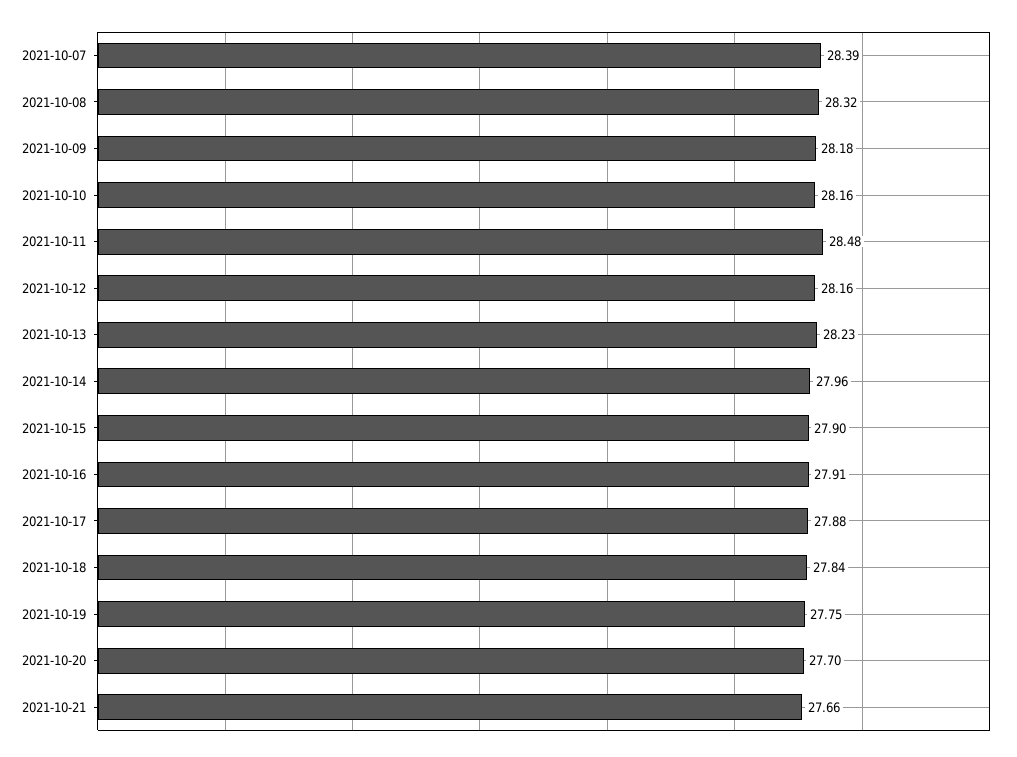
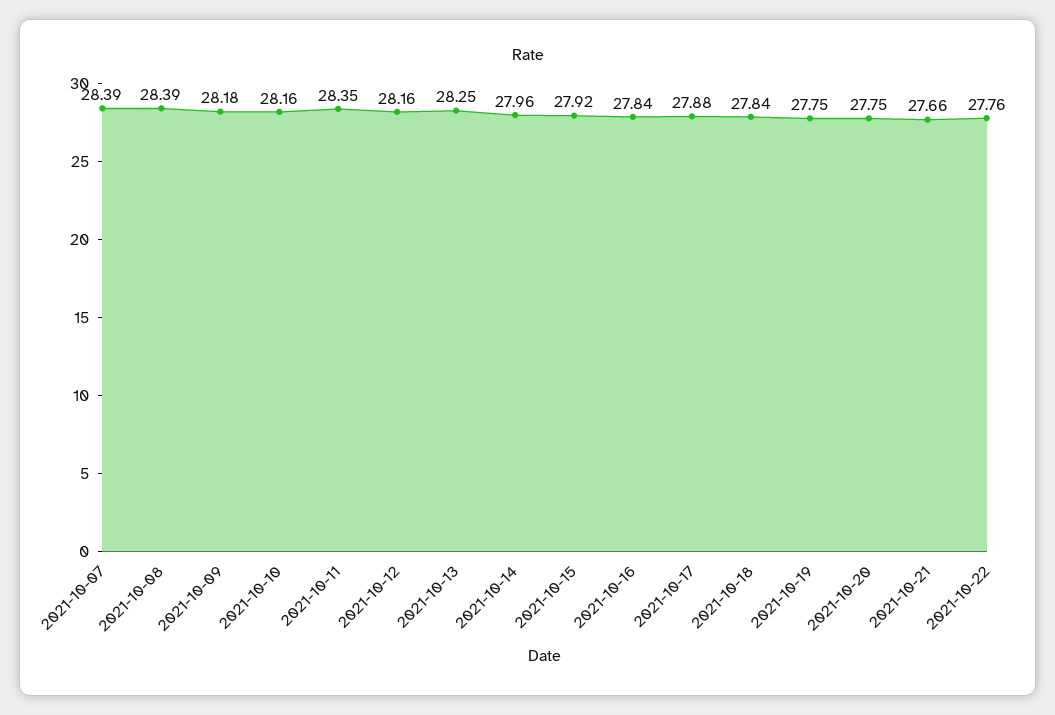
2021-10-08: 28.32 -> 28.39
2021-10-11: 28.48 -> 28.35
2021-10-13: 28.23 -> 28.25
2021-10-15: 27.9 -> 27.92
2021-10-16: 27.91 -> 27.84
2021-10-20: 27.7 -> 27.75
2021-10-22: none -> 27.76

